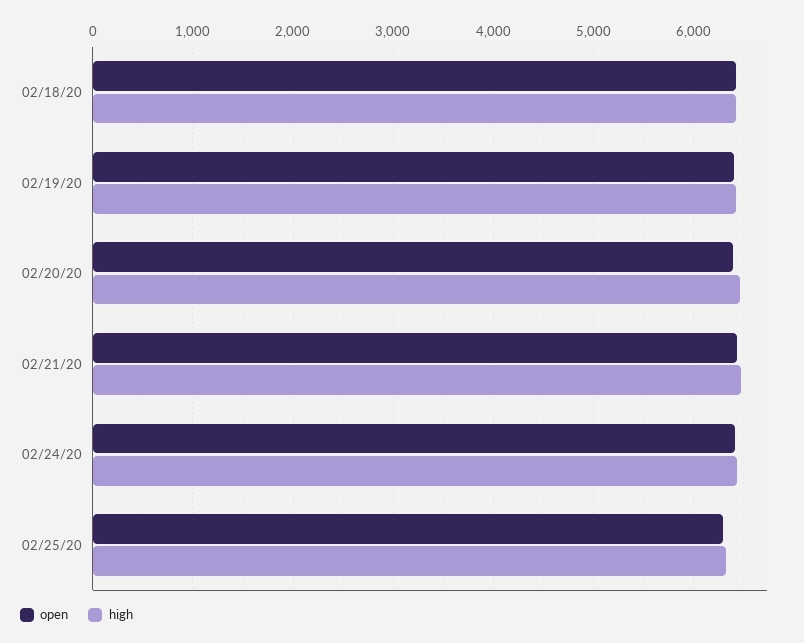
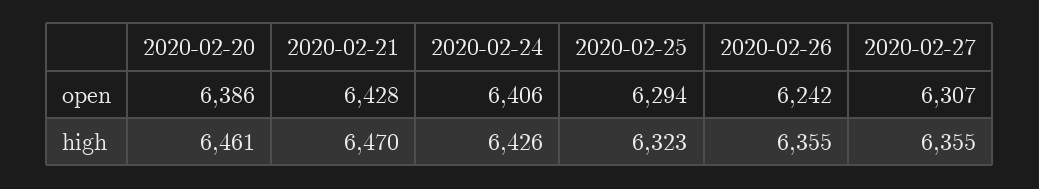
open, 02/18/20: 6400 -> none
high, 02/18/20: 6400 -> none
open, 02/19/20: 6400 -> none
high, 02/19/20: 6400 -> none
open, 2020-02-26: none -> 6242
open, 2020-02-27: none -> 6307
high, 2020-02-26: none -> 6355
high, 2020-02-27: none -> 6355

